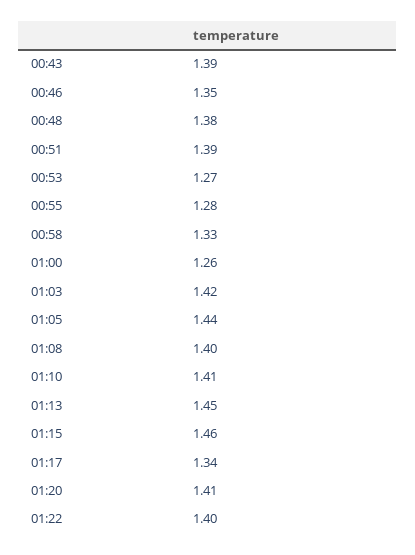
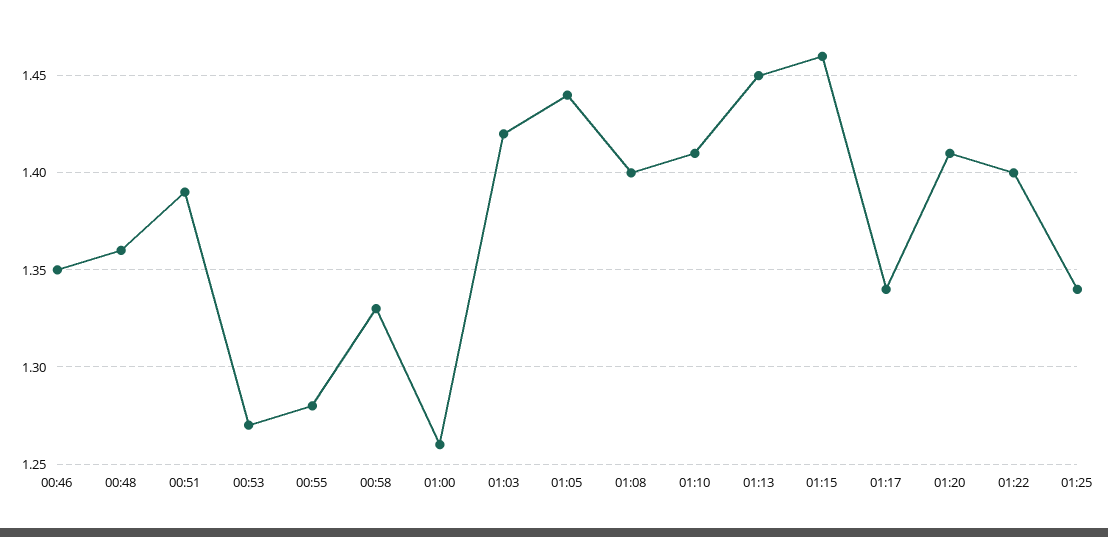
00:43: 1.39 -> none
00:48: 1.38 -> 1.36
01:25: none -> 1.34

